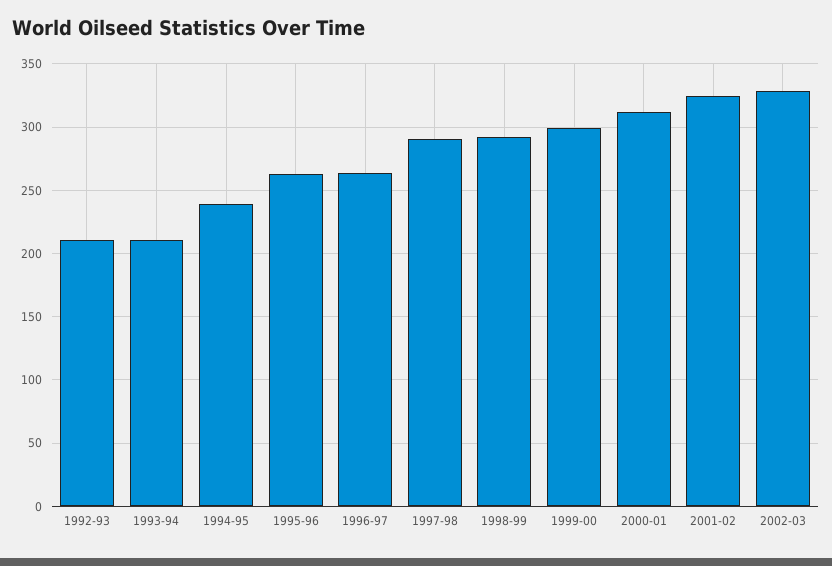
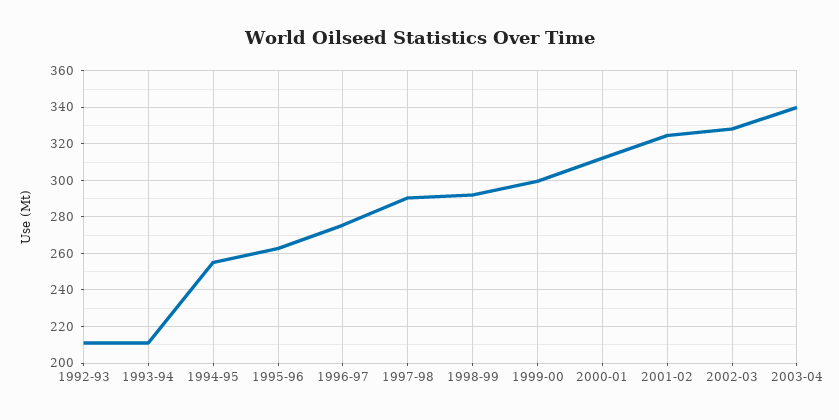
1994-95: 240 -> 255
1996-97: 265 -> 275
2003-04: none -> 340

